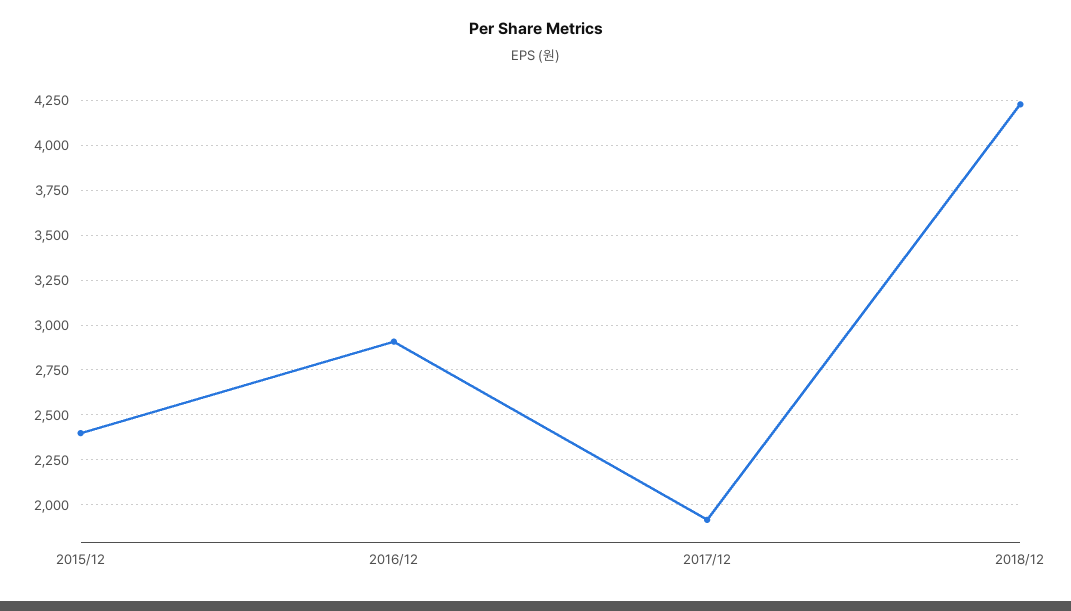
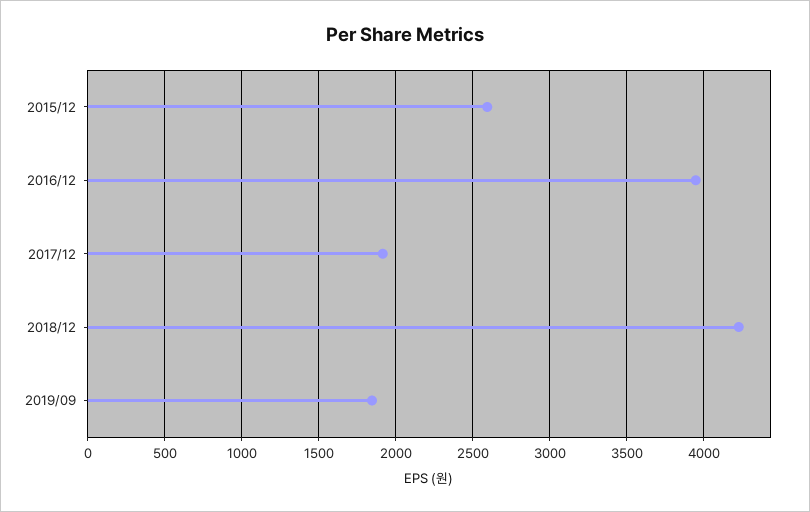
2015/12: 2400 -> 2600
2016/12: 2900 -> 3950
2019/09: none -> 1850

